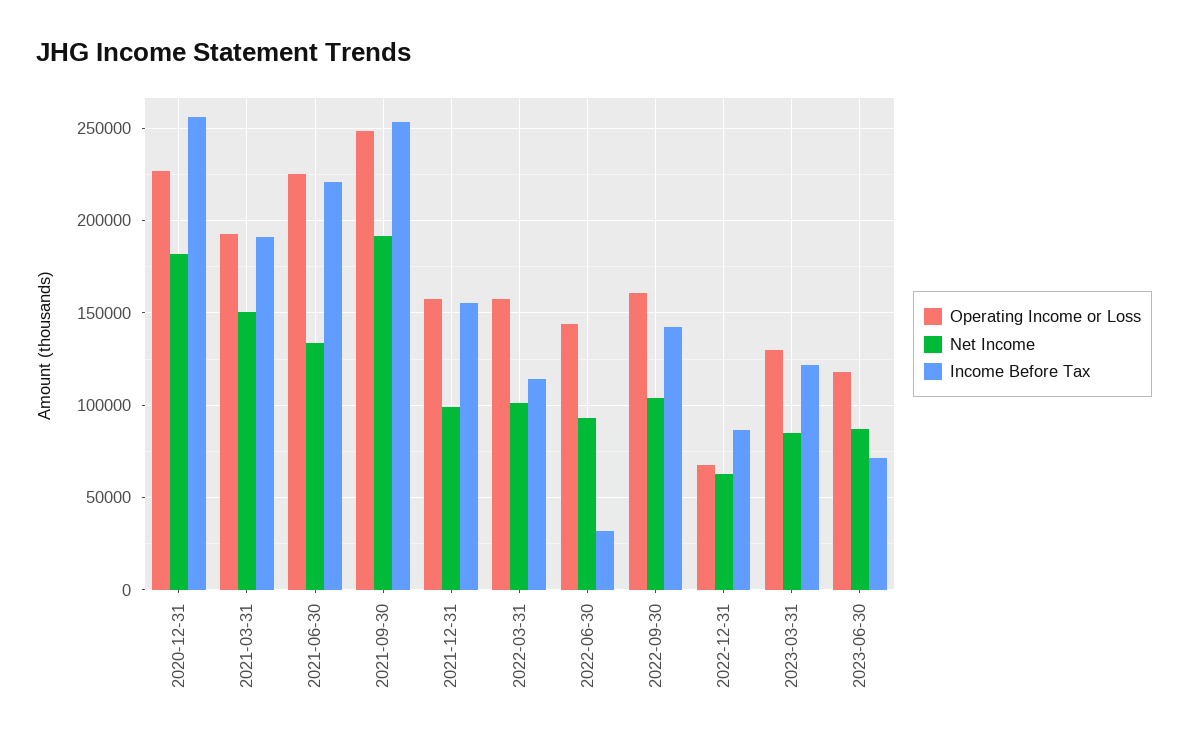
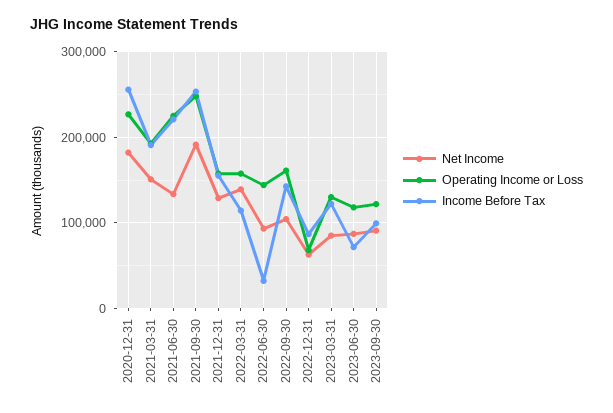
Net Income, 2021-12-31: 100000 -> 130000
Net Income, 2022-03-31: 100000 -> 140000
Net Income, 2023-09-30: none -> 90000
Operating Income or Loss, 2023-09-30: none -> 120000
Income Before Tax, 2023-09-30: none -> 100000

